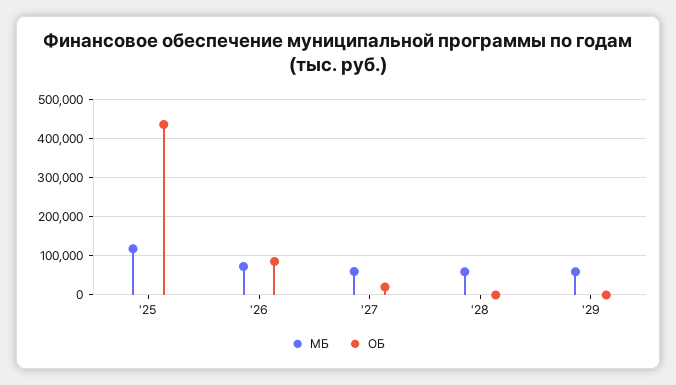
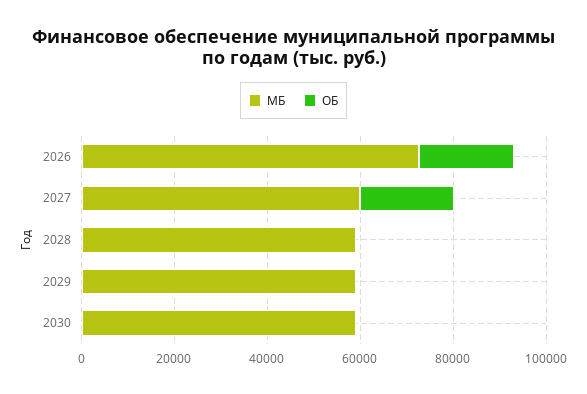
МБ, '25: 120000 -> none
ОБ, '25: 440000 -> none
ОБ, '26: 80000 -> 20000
МБ, 2030: none -> 60000
ОБ, 2030: none -> 0

